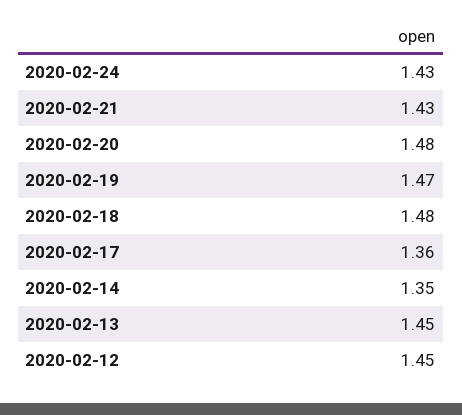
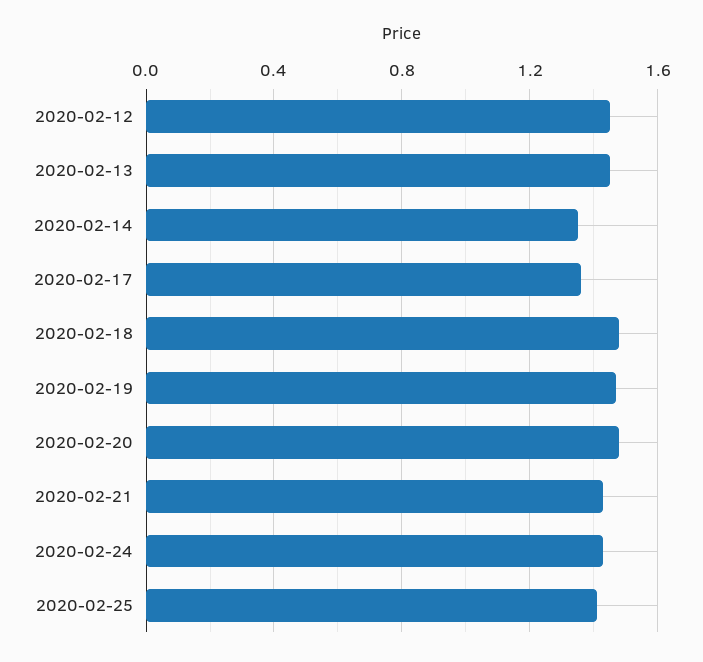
2020-02-25: none -> 1.4

